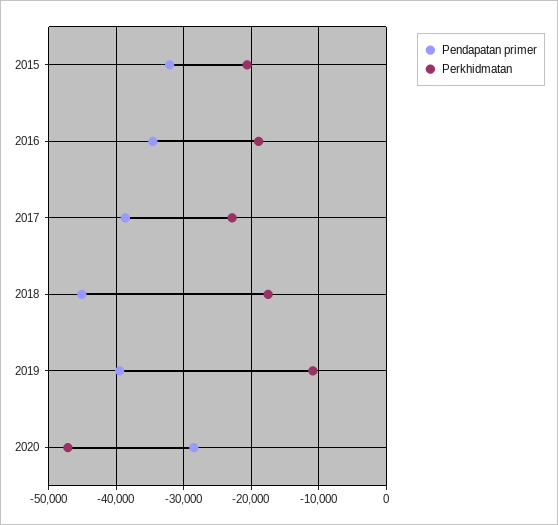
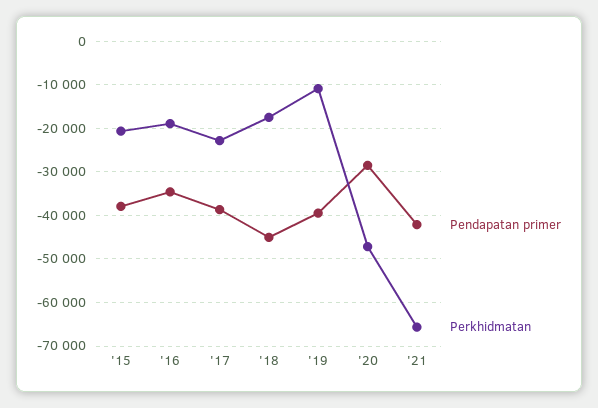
Pendapatan primer, 2015: -32000 -> -38000
Pendapatan primer, '21: none -> -42000
Perkhidmatan, '21: none -> -66000

